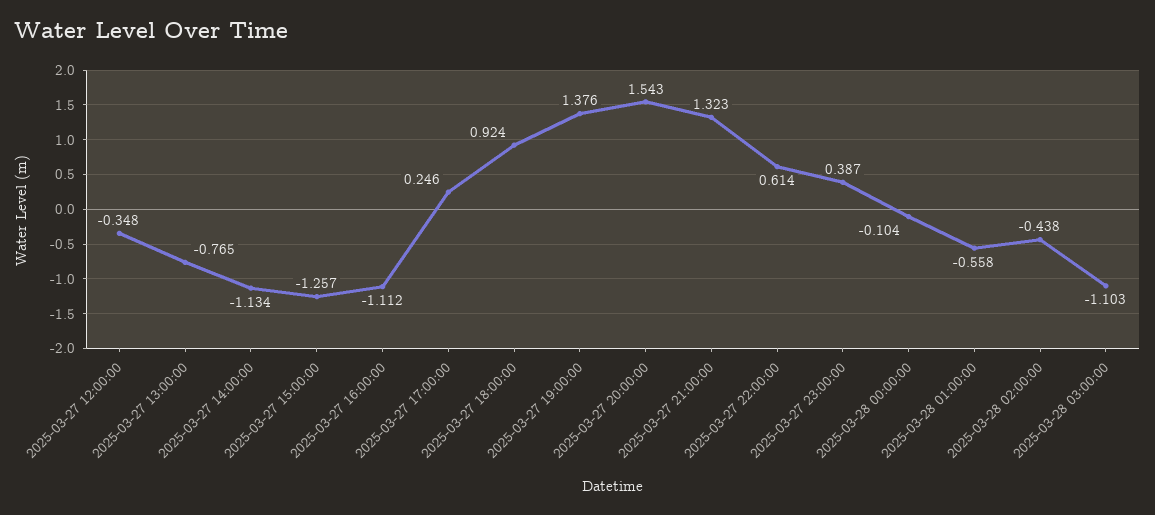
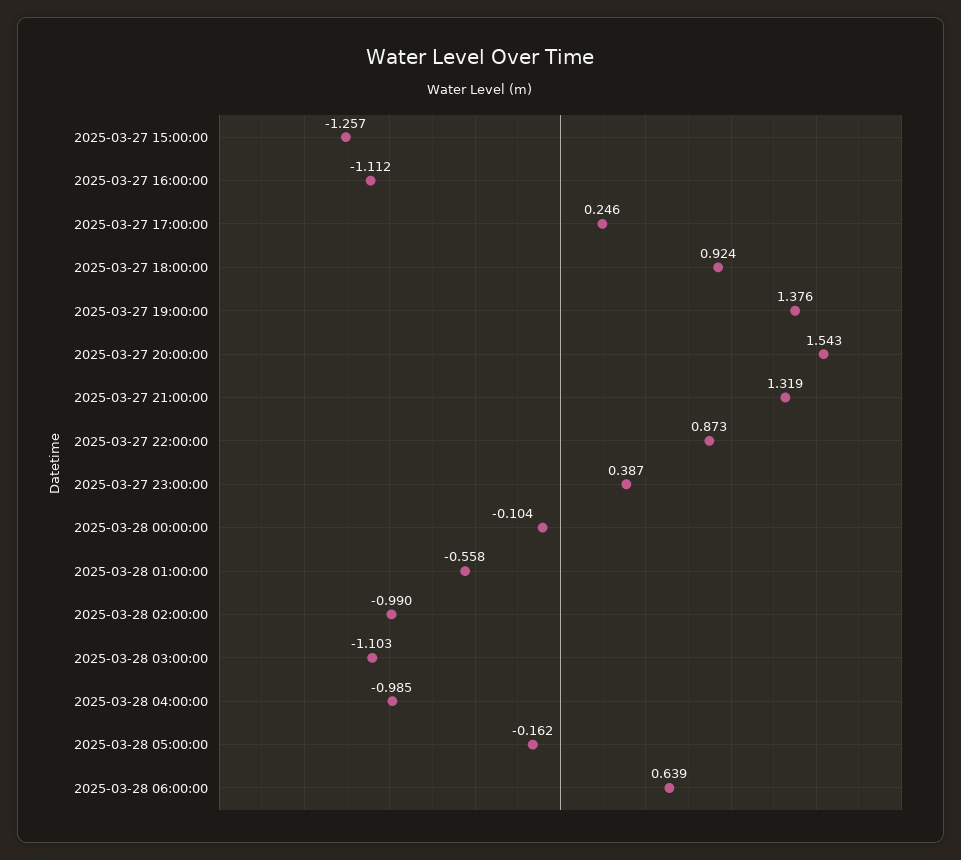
2025-03-27 12:00:00: -0.348 -> none
2025-03-27 13:00:00: -0.765 -> none
2025-03-27 14:00:00: -1.134 -> none
2025-03-27 21:00:00: 1.323 -> 1.319
2025-03-27 22:00:00: 0.614 -> 0.873
2025-03-28 02:00:00: -0.438 -> -0.99
2025-03-28 04:00:00: none -> -0.985
2025-03-28 05:00:00: none -> -0.162
2025-03-28 06:00:00: none -> 0.639

